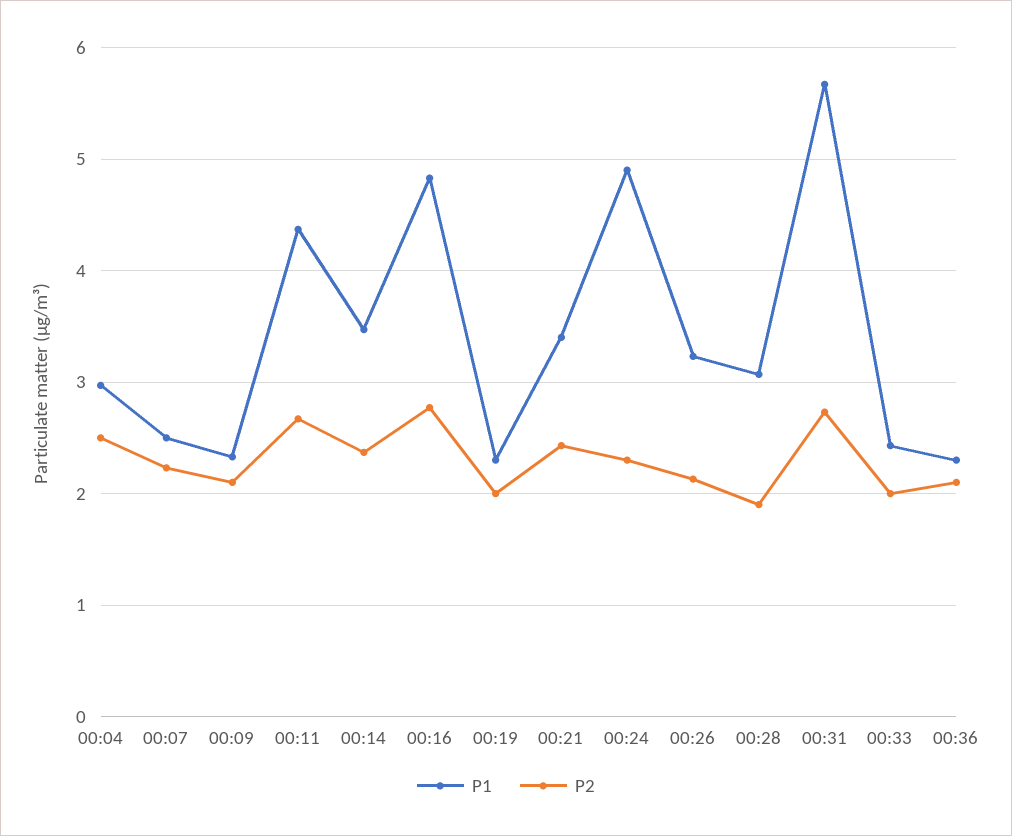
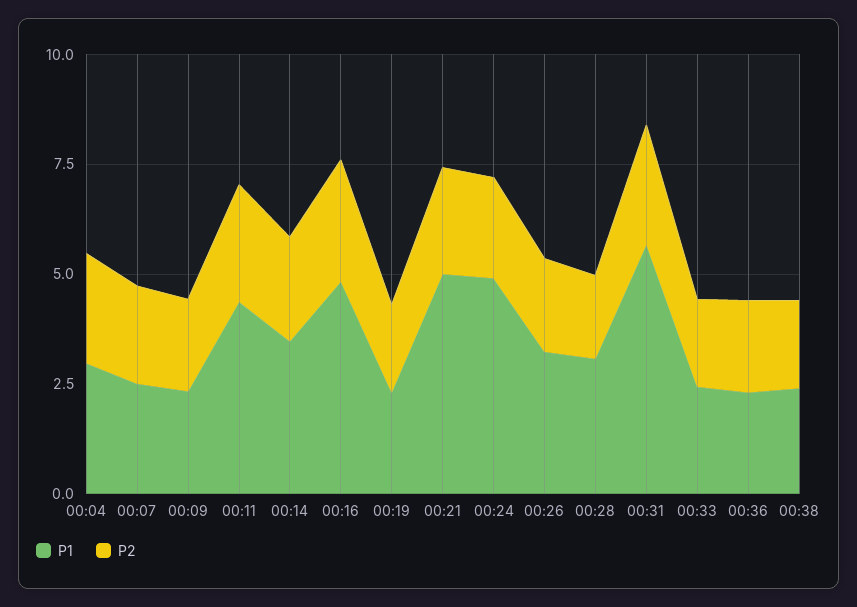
P1, 00:21: 3.4 -> 5
P1, 00:38: none -> 2.5
P2, 00:38: none -> 2

